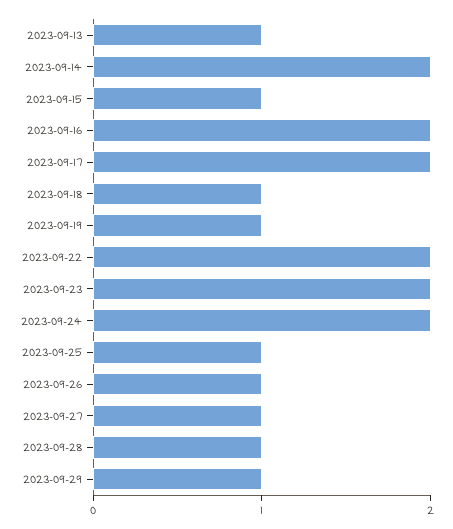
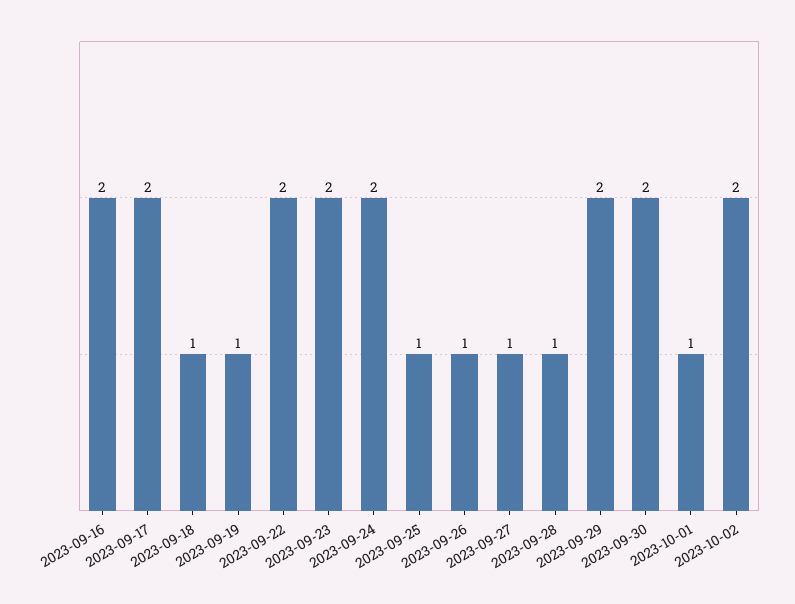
2023-09-13: 1 -> none
2023-09-14: 2 -> none
2023-09-15: 1 -> none
2023-09-29: 1 -> 2
2023-09-30: none -> 2
2023-10-01: none -> 1
2023-10-02: none -> 2

